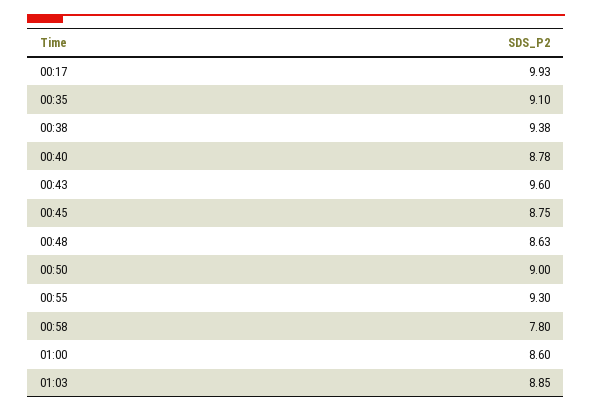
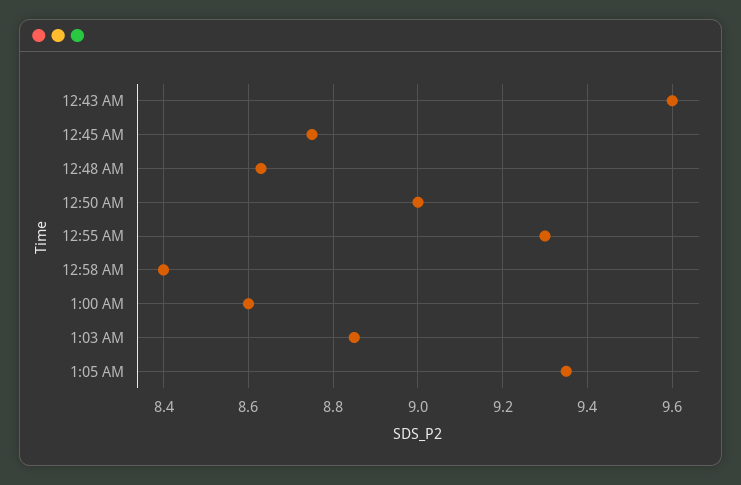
00:17: 9.93 -> none
00:35: 9.1 -> none
00:38: 9.38 -> none
00:40: 8.78 -> none
00:58: 7.8 -> 8.4
1:05 AM: none -> 9.35

